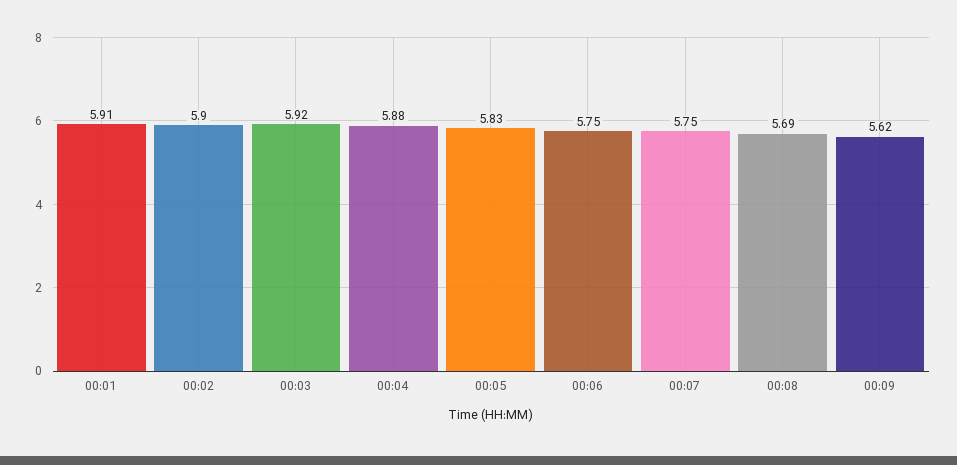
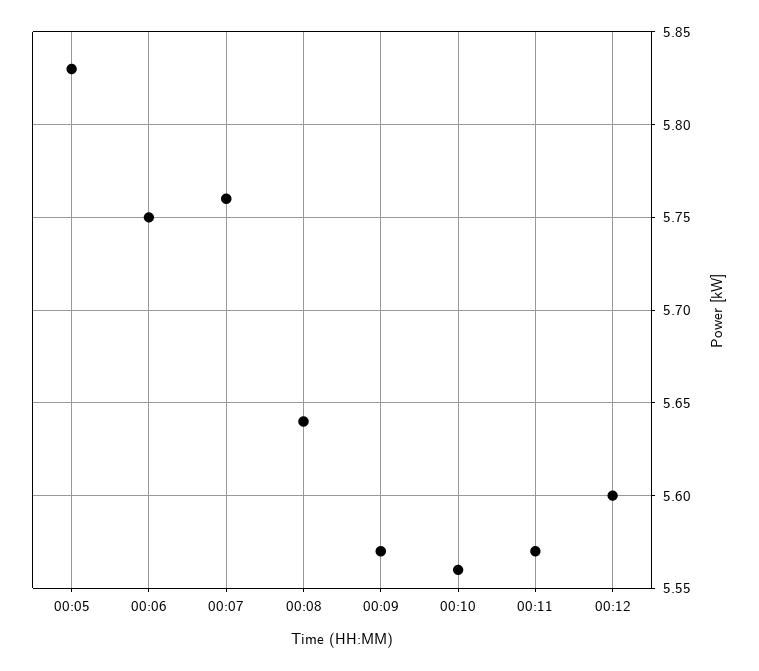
00:01: 5.91 -> none
00:02: 5.9 -> none
00:03: 5.92 -> none
00:04: 5.88 -> none
00:07: 5.75 -> 5.76
00:08: 5.69 -> 5.64
00:09: 5.62 -> 5.57
00:10: none -> 5.56
00:11: none -> 5.57
00:12: none -> 5.6

